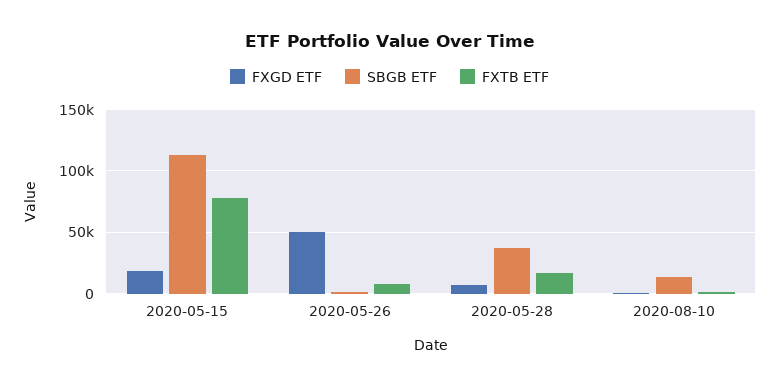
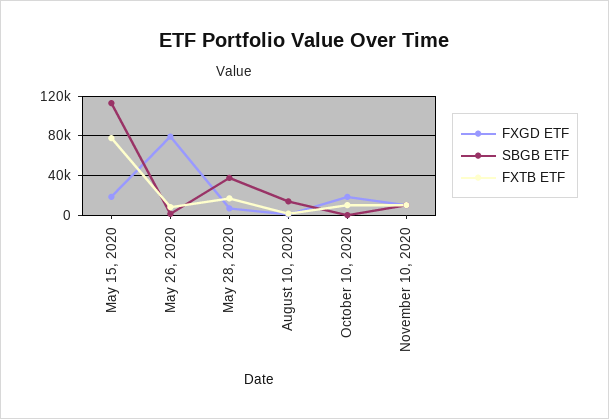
FXGD ETF, 2020-05-26: 50000 -> 80000
FXGD ETF, October 10, 2020: none -> 20000
SBGB ETF, October 10, 2020: none -> 0
FXTB ETF, October 10, 2020: none -> 10000
FXGD ETF, November 10, 2020: none -> 10000
SBGB ETF, November 10, 2020: none -> 10000
FXTB ETF, November 10, 2020: none -> 10000

